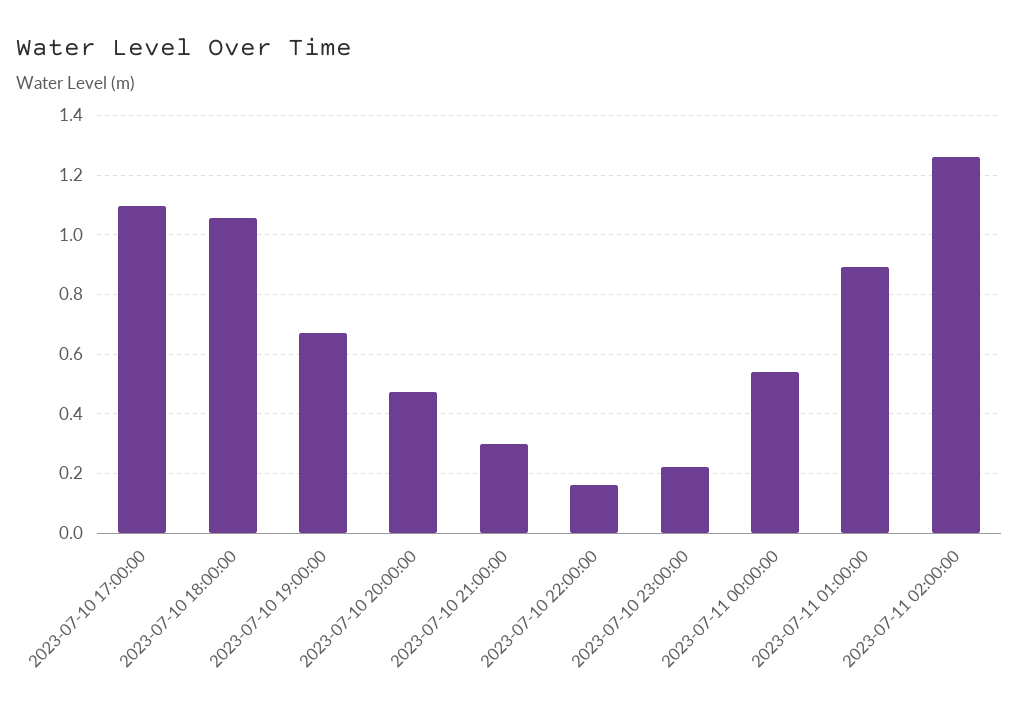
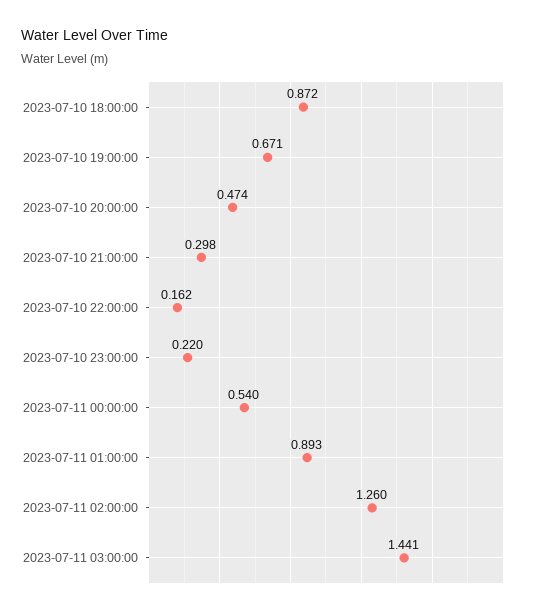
2023-07-10 17:00:00: 1.1 -> none
2023-07-10 18:00:00: 1.05 -> 0.872
2023-07-11 03:00:00: none -> 1.441

